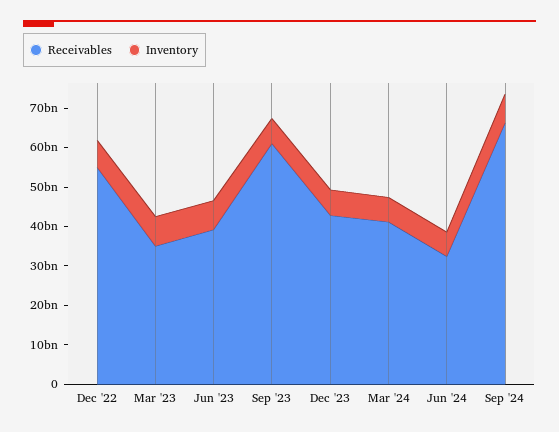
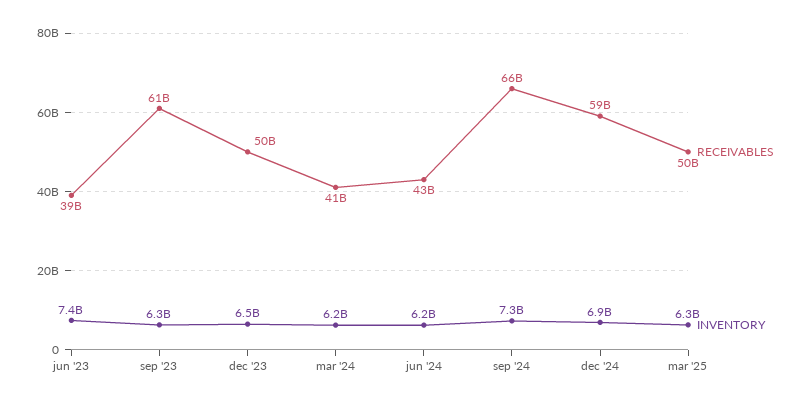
Receivables, Dec '22: 55000000000 -> none
Inventory, Dec '22: 7500000000 -> none
Receivables, Mar '23: 35000000000 -> none
Inventory, Mar '23: 7500000000 -> none
Receivables, Dec '23: 42500000000 -> 50000000000
Receivables, Jun '24: 32500000000 -> 43000000000
Receivables, dec '24: none -> 59000000000
Inventory, dec '24: none -> 6900000000
Receivables, mar '25: none -> 50000000000
Inventory, mar '25: none -> 6300000000

